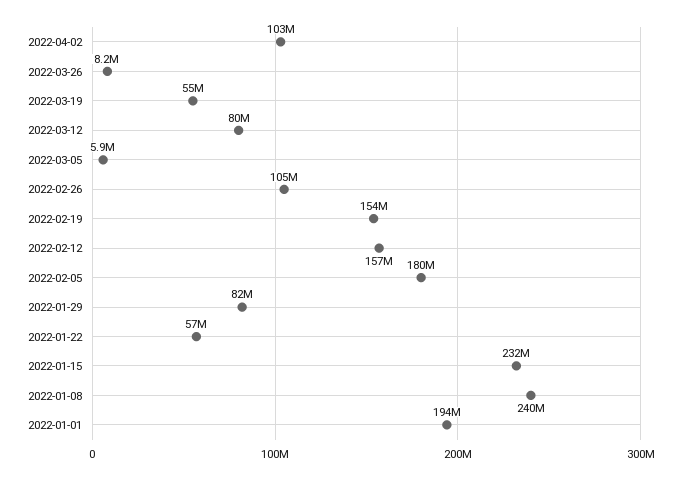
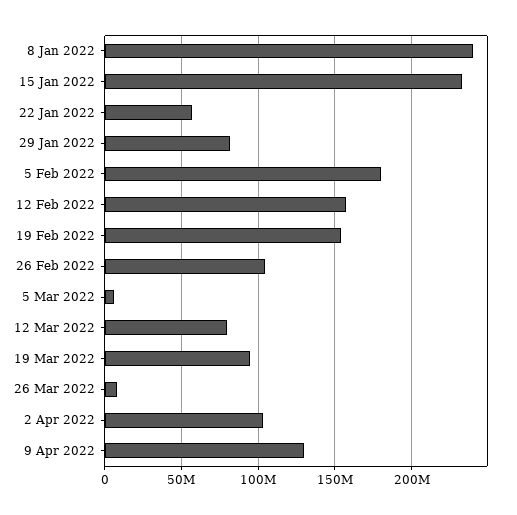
2022-03-19: 55000000 -> 95000000
2022-01-01: 194000000 -> none
9 Apr 2022: none -> 130000000

